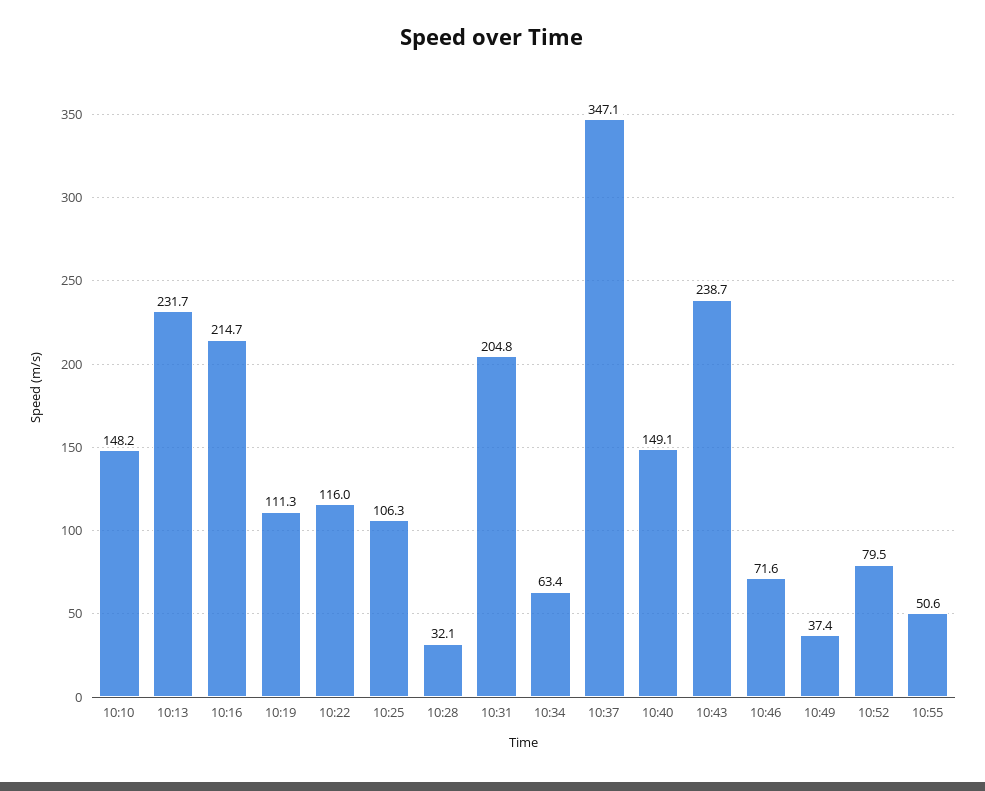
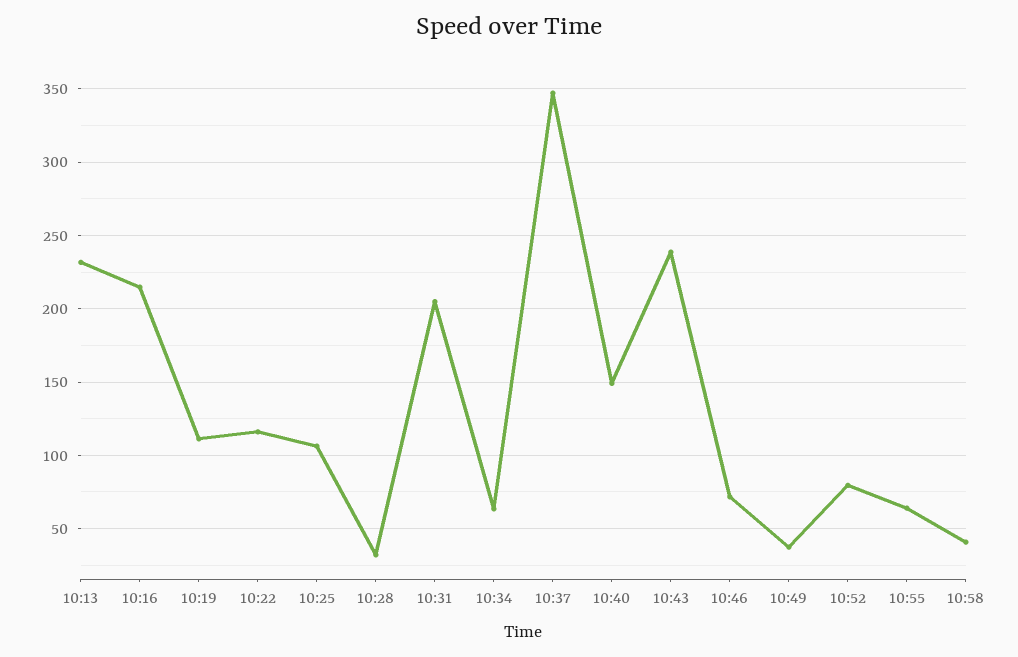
10:10: 148.2 -> none
10:55: 50.6 -> 65
10:58: none -> 40

